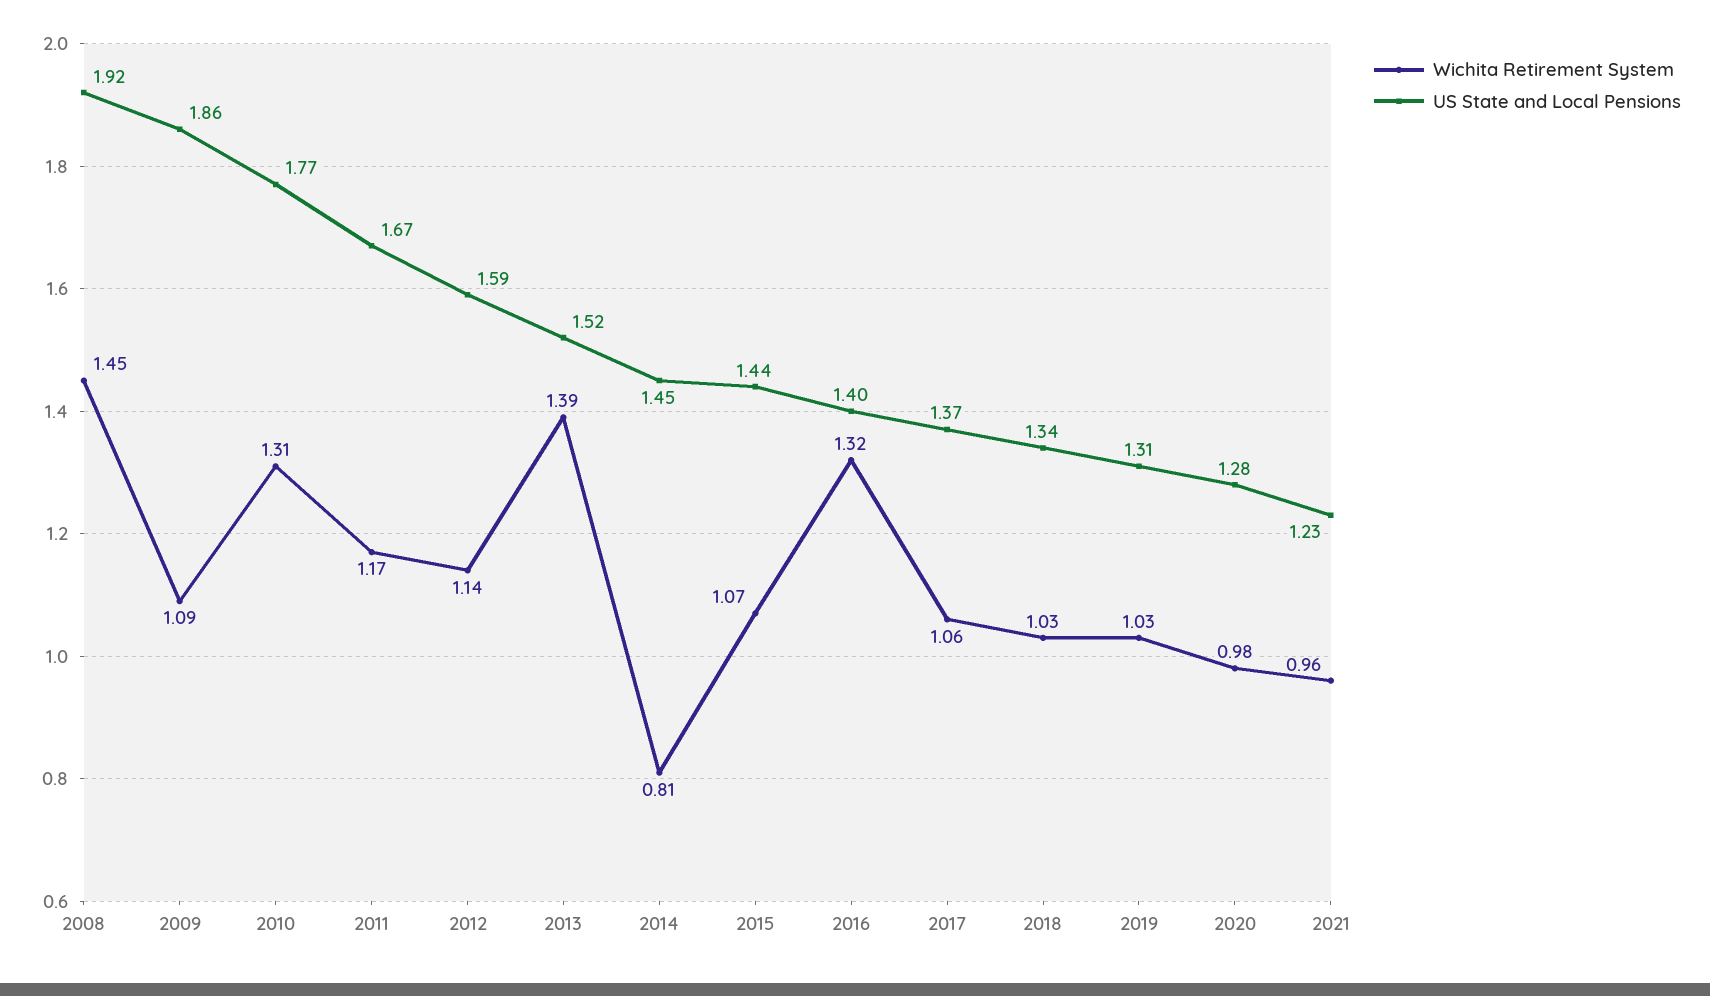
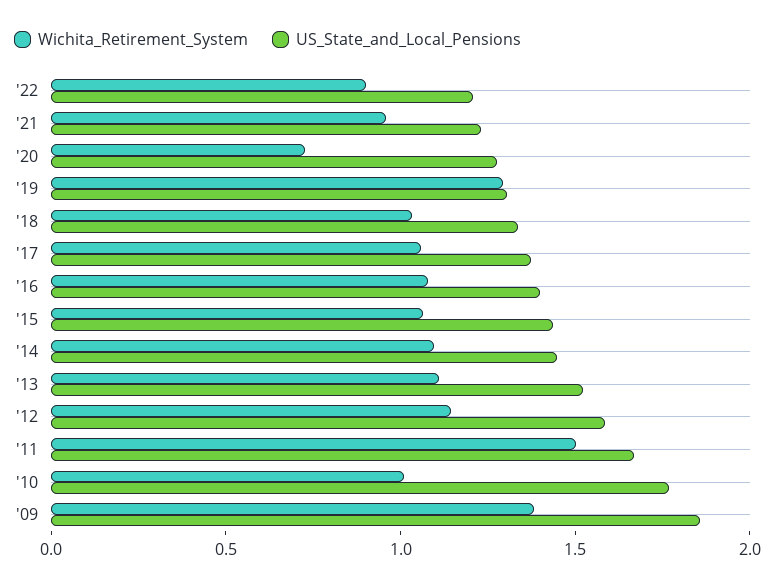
Wichita Retirement System, 2008: 1.45 -> none
US State and Local Pensions, 2008: 1.92 -> none
Wichita Retirement System, 2009: 1.09 -> 1.4
Wichita Retirement System, 2010: 1.31 -> 1
Wichita Retirement System, 2011: 1.17 -> 1.5
Wichita Retirement System, 2013: 1.39 -> 1.1
Wichita Retirement System, 2014: 0.81 -> 1.1
Wichita Retirement System, 2016: 1.32 -> 1.1
Wichita Retirement System, 2019: 1.03 -> 1.3
Wichita Retirement System, 2020: 0.98 -> 0.7
Wichita Retirement System, '22: none -> 0.9
US State and Local Pensions, '22: none -> 1.2

